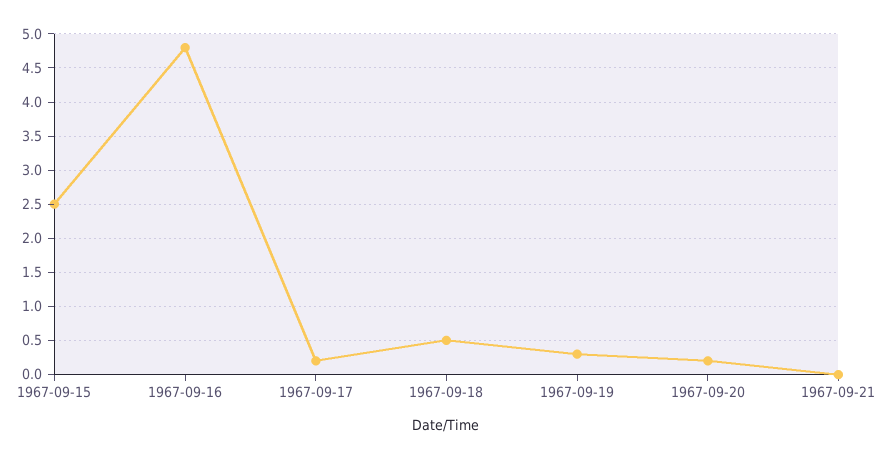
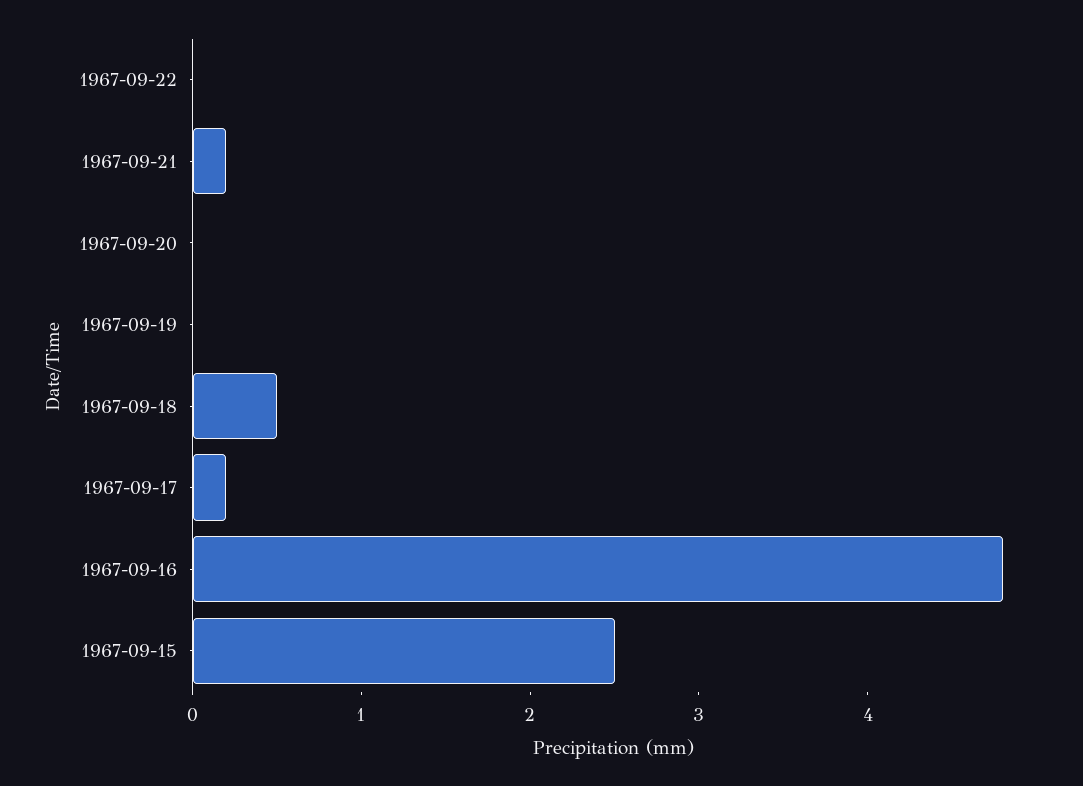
1967-09-19: 0.3 -> 0
1967-09-20: 0.2 -> 0
1967-09-21: 0 -> 0.2
1967-09-22: none -> 0

